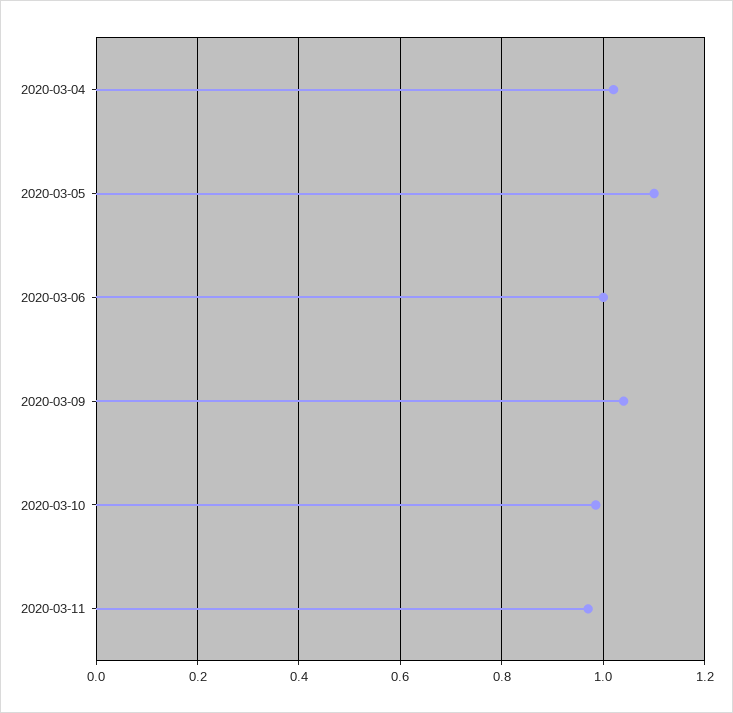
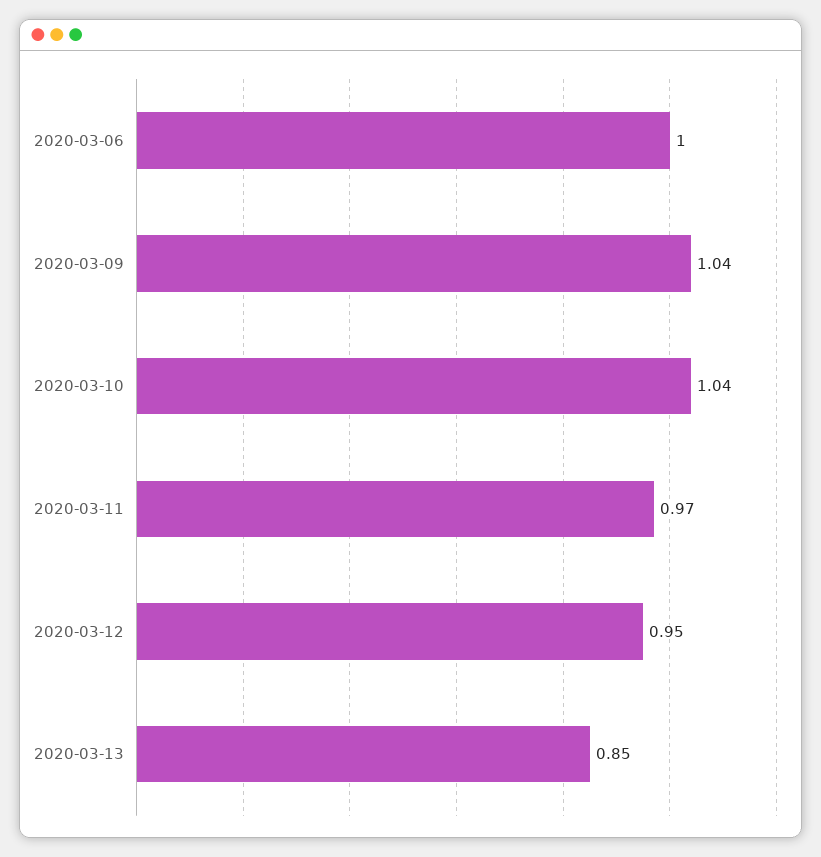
2020-03-04: 1.02 -> none
2020-03-05: 1.1 -> none
2020-03-10: 0.98 -> 1.04
2020-03-12: none -> 0.95
2020-03-13: none -> 0.85

